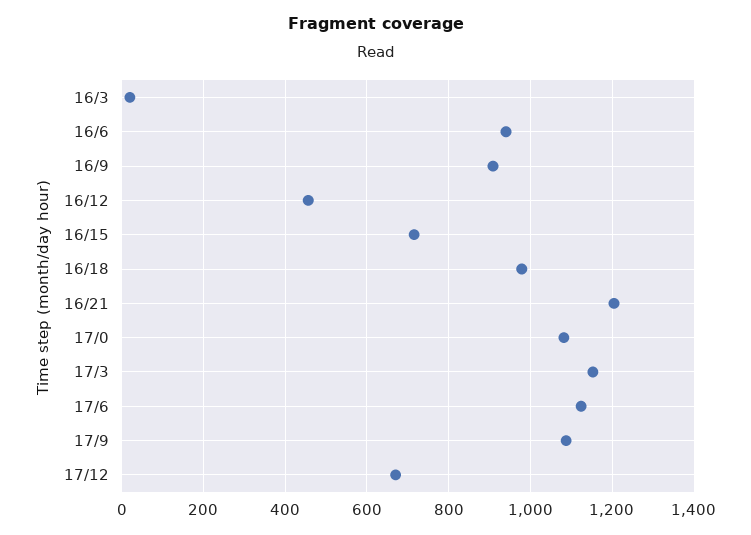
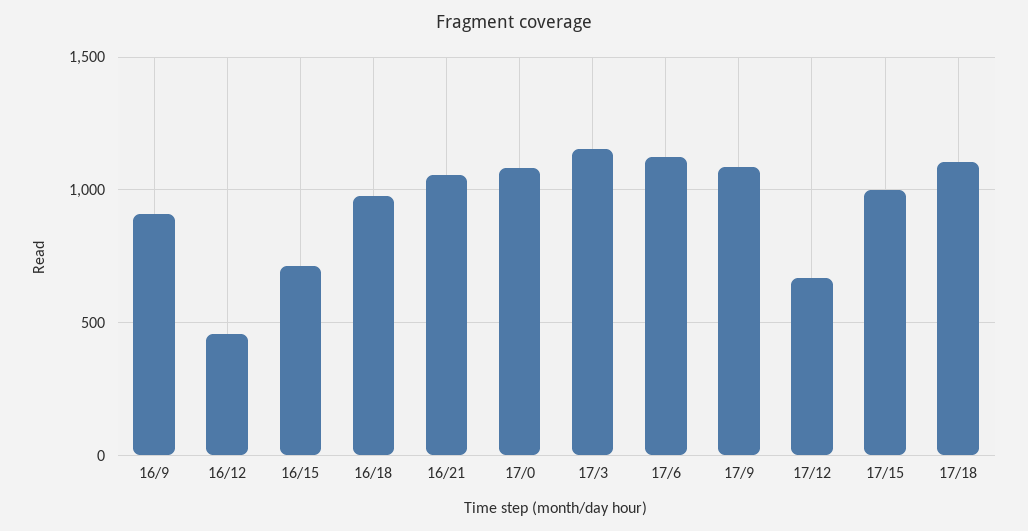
16/3: 20 -> none
16/6: 940 -> none
16/21: 1200 -> 1050
17/15: none -> 1000
17/18: none -> 1100

